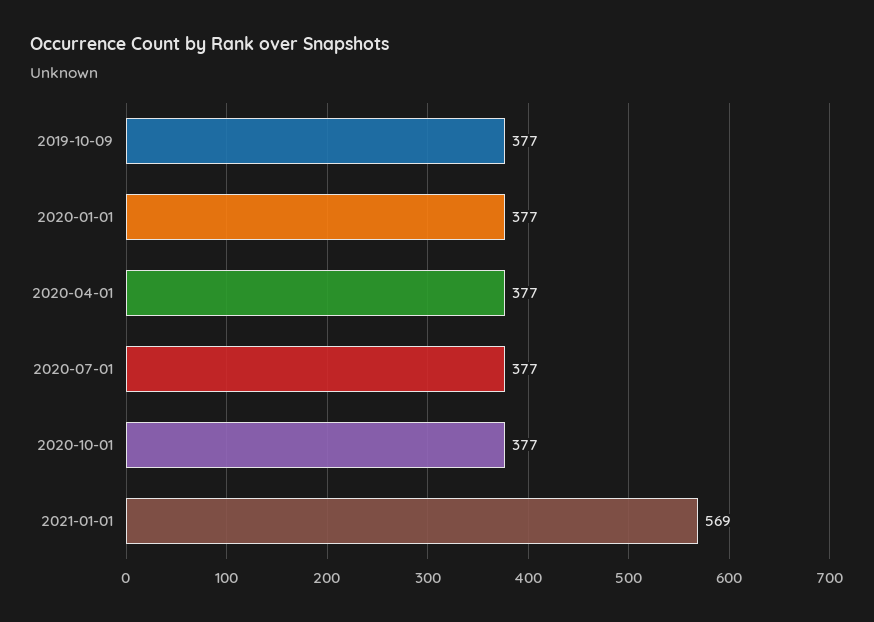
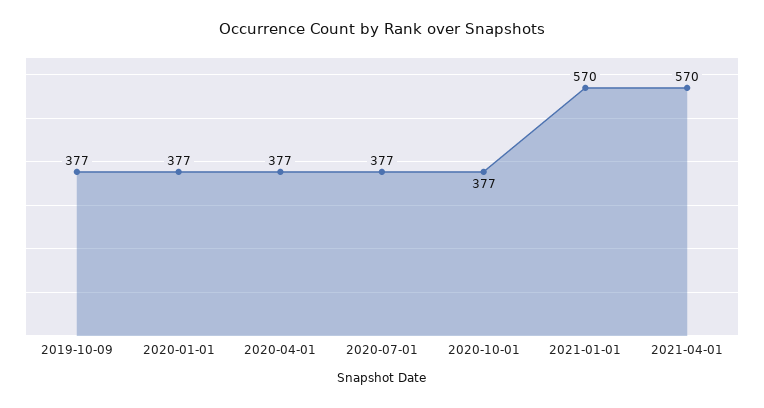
2021-01-01: 569 -> 570
2021-04-01: none -> 570

